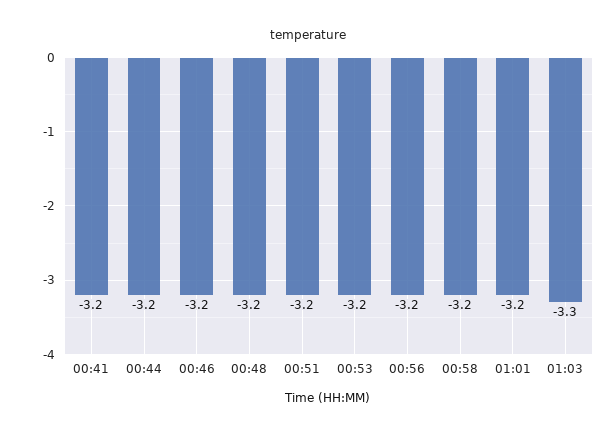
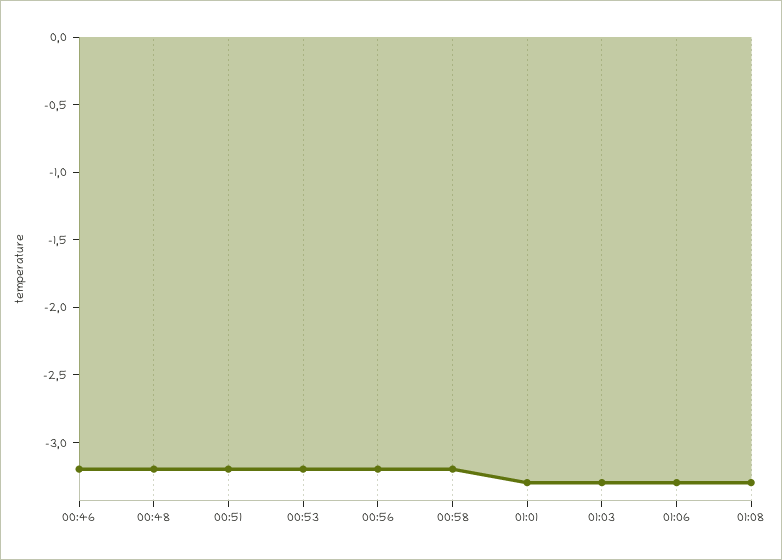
00:41: -3.2 -> none
00:44: -3.2 -> none
01:01: -3.2 -> -3.3
01:06: none -> -3.3
01:08: none -> -3.3

